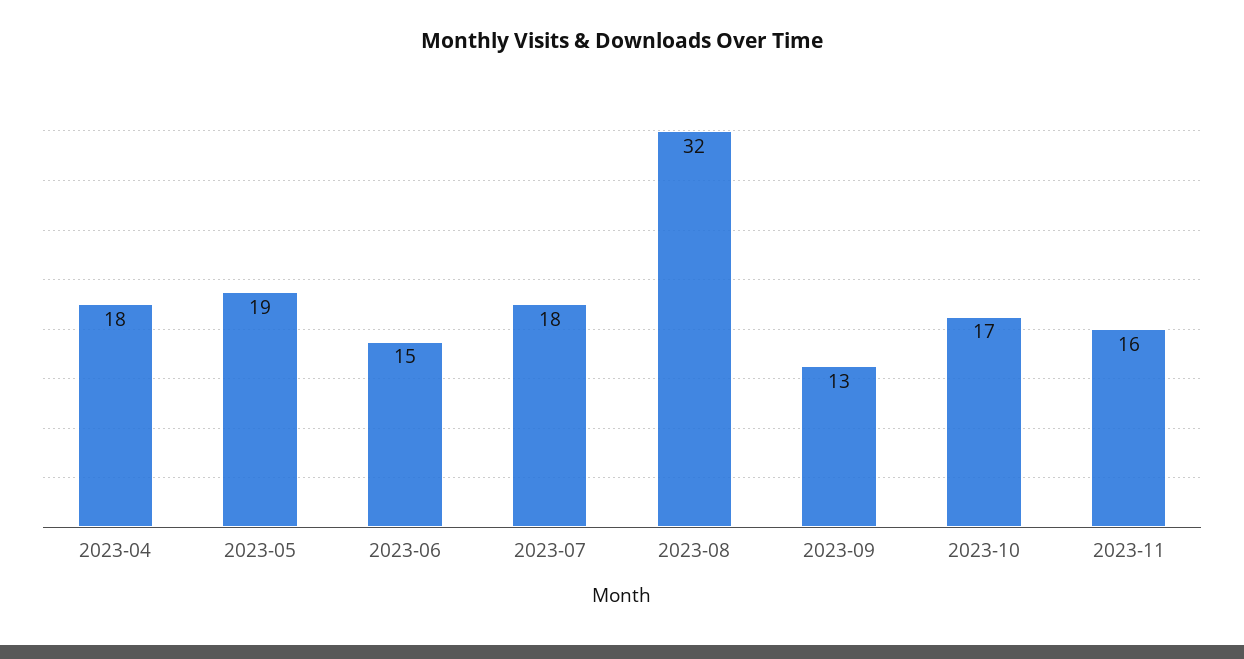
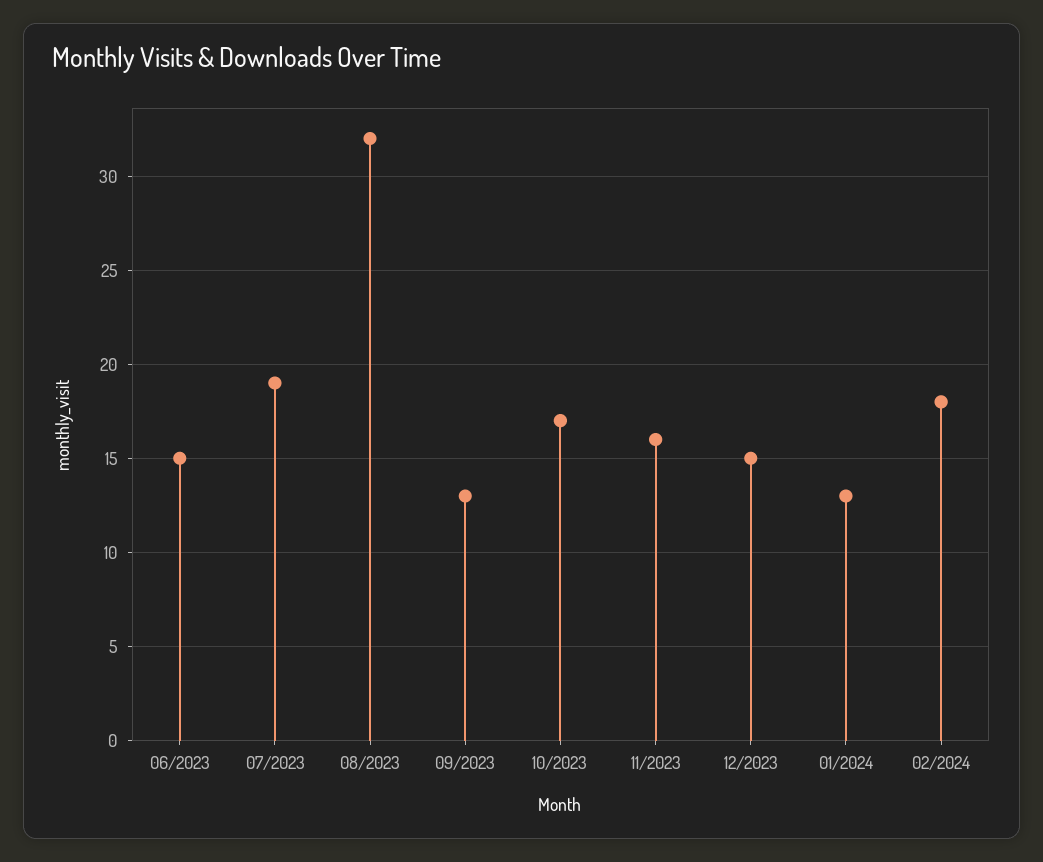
2023-04: 18 -> none
2023-05: 19 -> none
2023-07: 18 -> 19
12/2023: none -> 15
01/2024: none -> 13
02/2024: none -> 18

